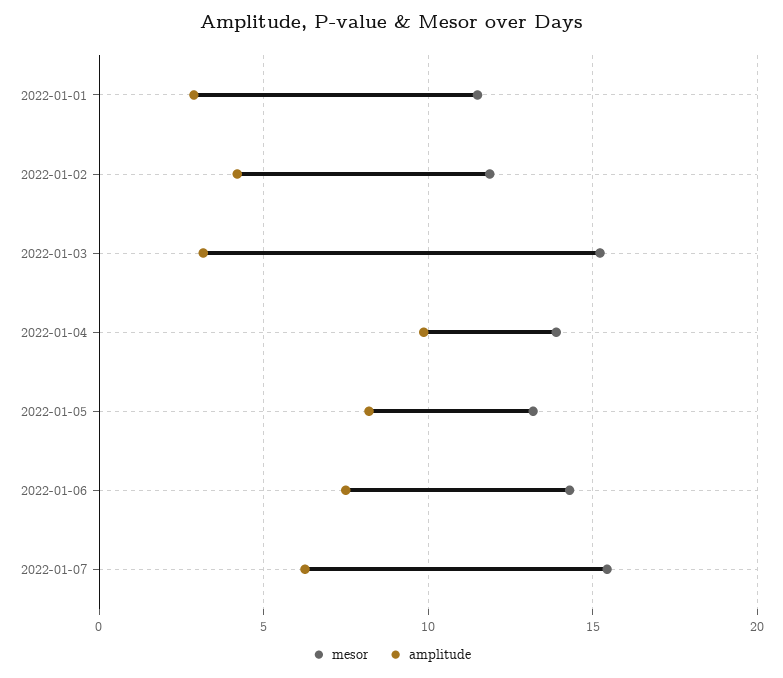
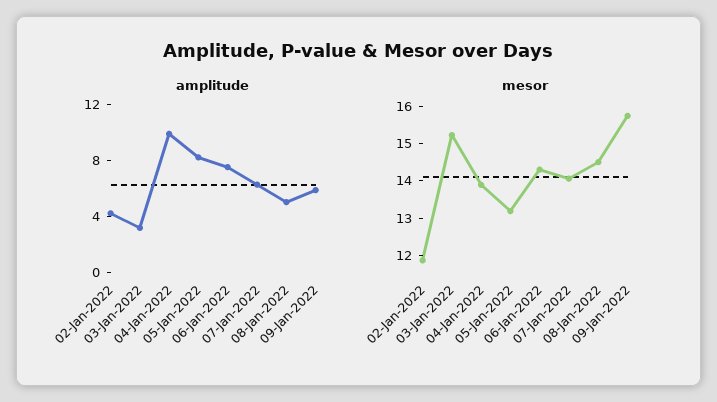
mesor, 2022-01-01: 11.5 -> none
amplitude, 2022-01-01: 3 -> none
mesor, 2022-01-07: 15.5 -> 14
amplitude, 08-Jan-2022: none -> 5
amplitude, 09-Jan-2022: none -> 6
mesor, 08-Jan-2022: none -> 14.5
mesor, 09-Jan-2022: none -> 15.75

